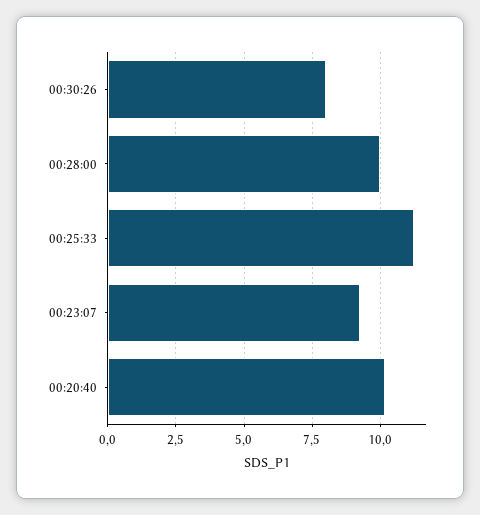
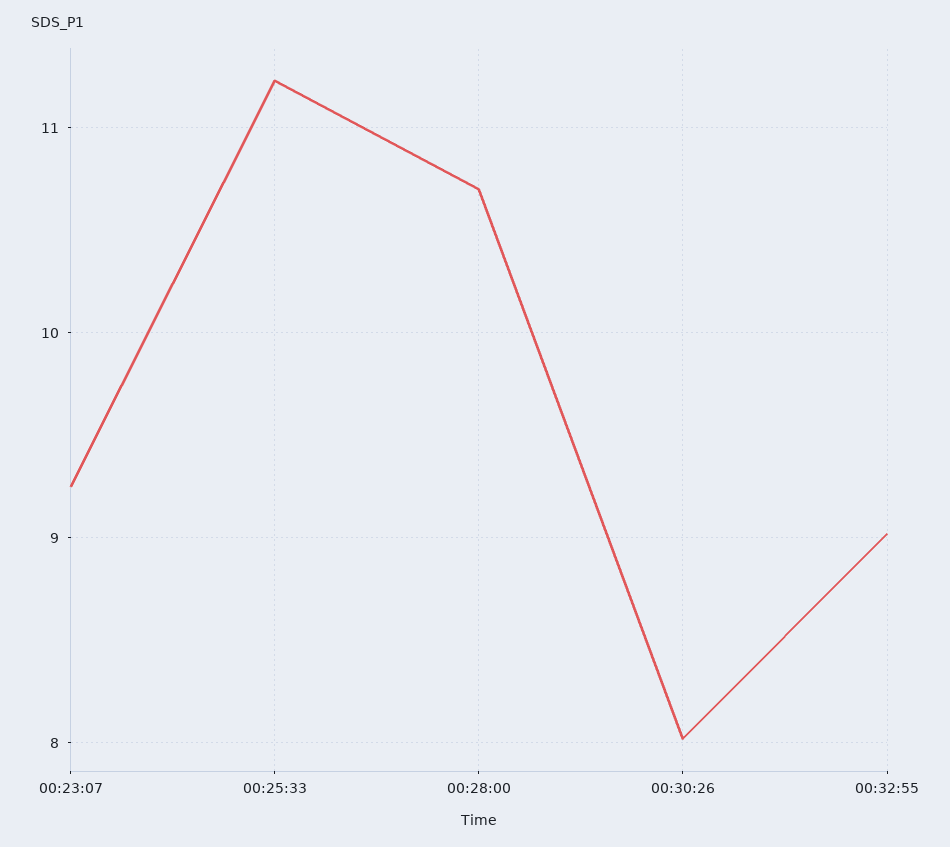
00:28:00: 10 -> 10.7
00:20:40: 10.25 -> none
00:32:55: none -> 9

